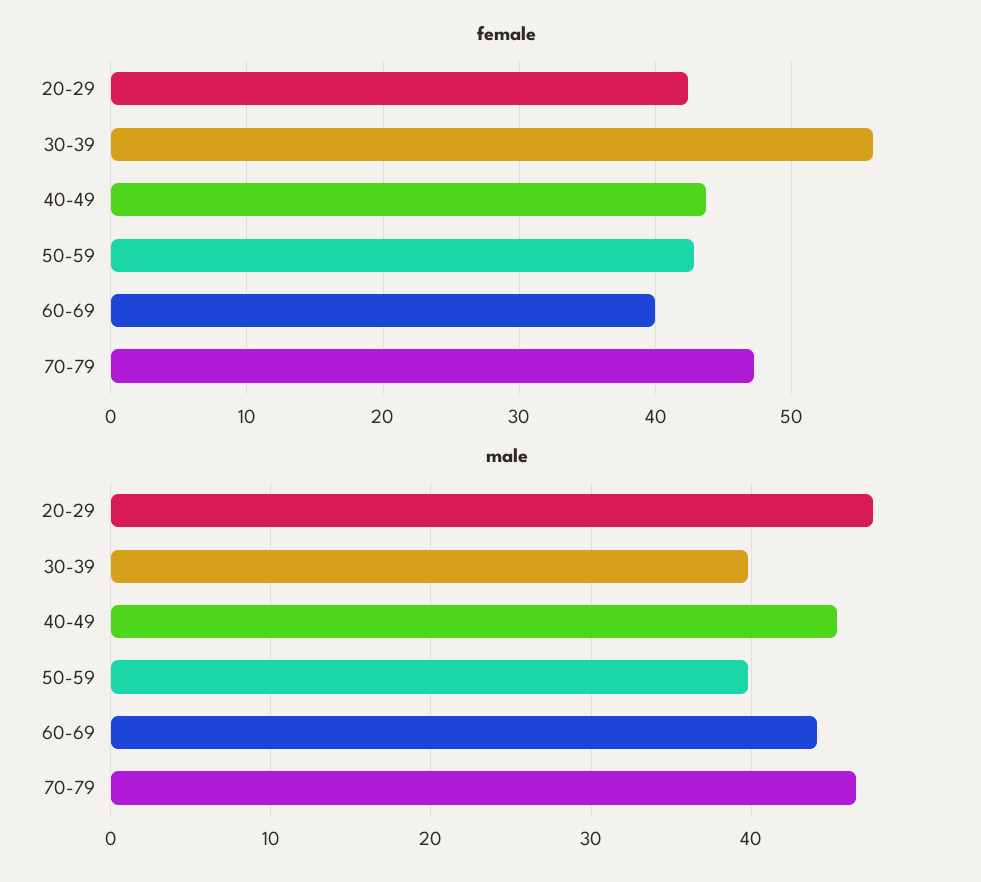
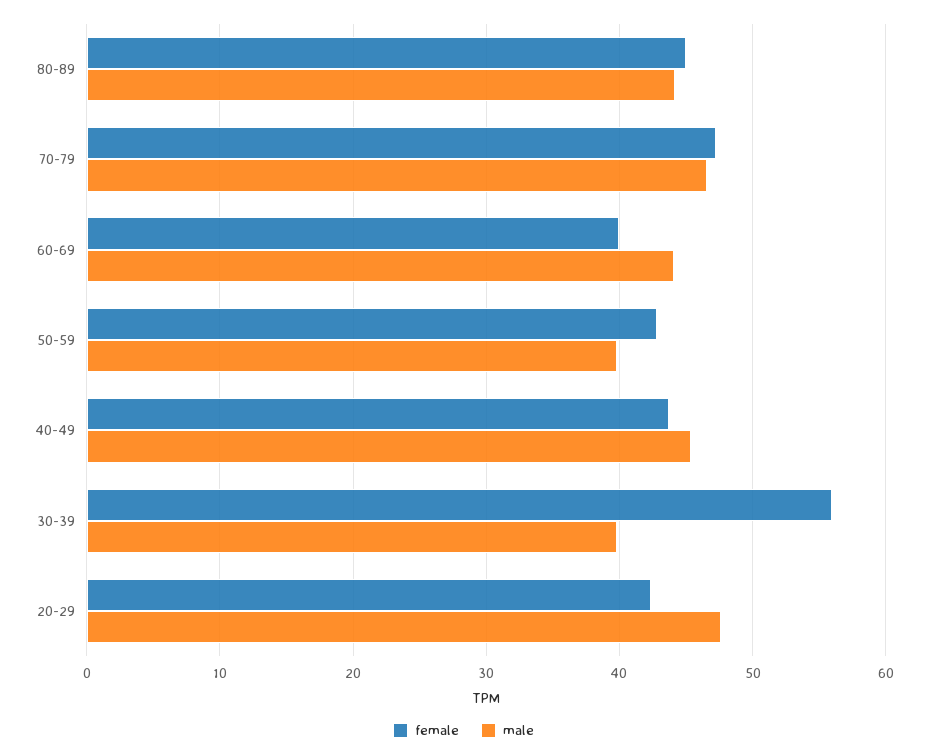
female, 80-89: none -> 45
male, 80-89: none -> 44

